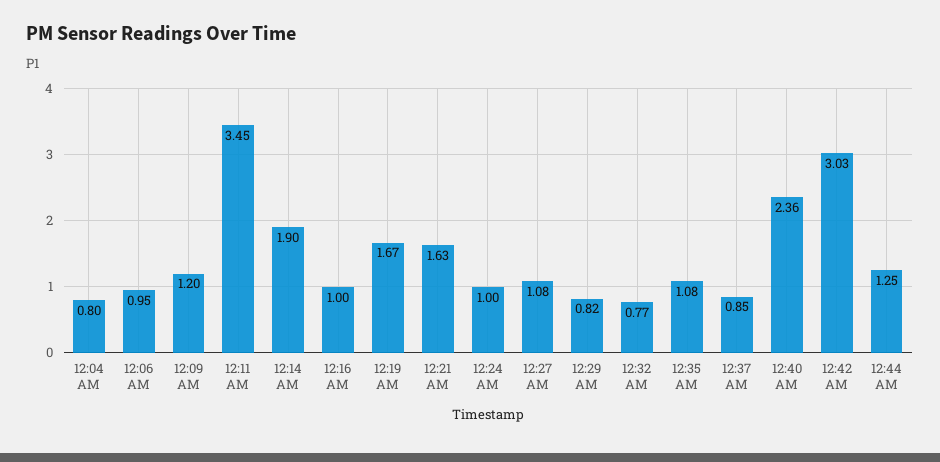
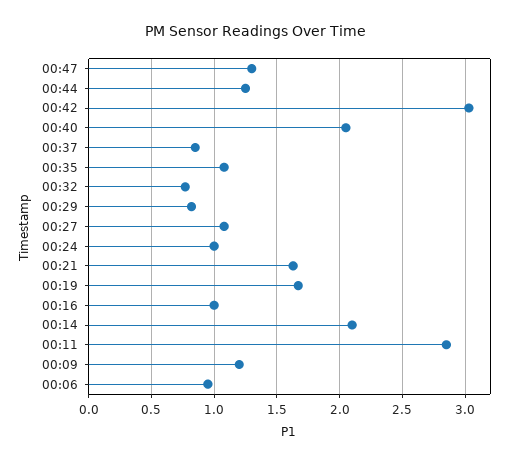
12:04 AM: 0.8 -> none
12:11 AM: 3.45 -> 2.85
12:14 AM: 1.9 -> 2.1
12:40 AM: 2.36 -> 2.05
00:47: none -> 1.3

